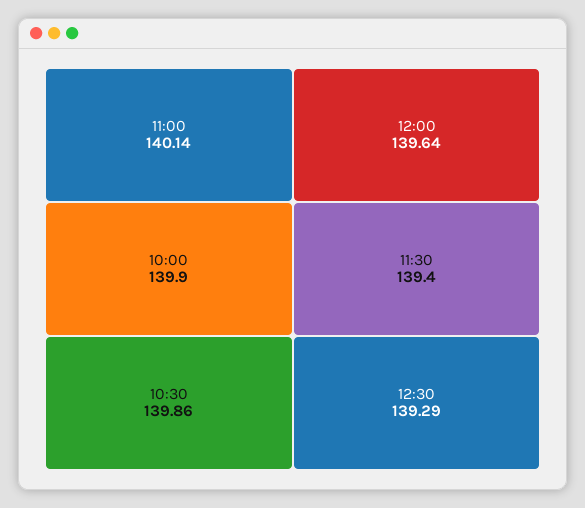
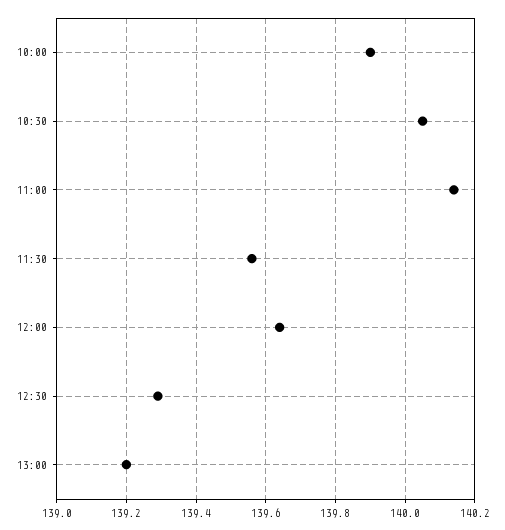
10:30: 139.86 -> 140.05
11:30: 139.4 -> 139.55
13:00: none -> 139.2

